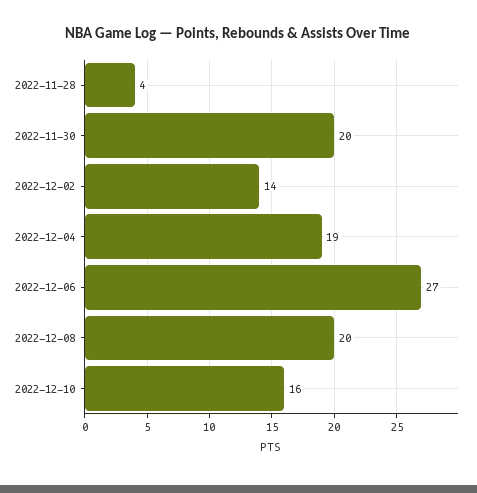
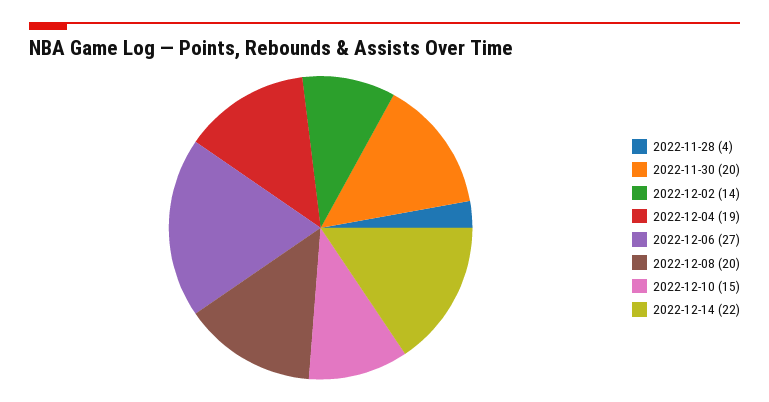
2022-12-10: 16 -> 15
2022-12-14: none -> 22

